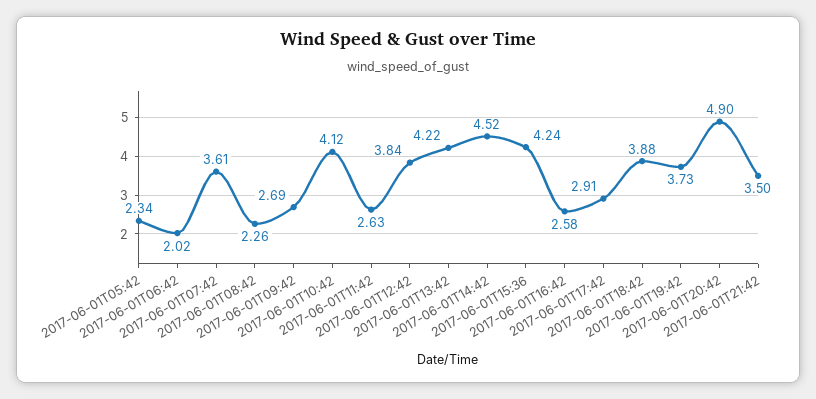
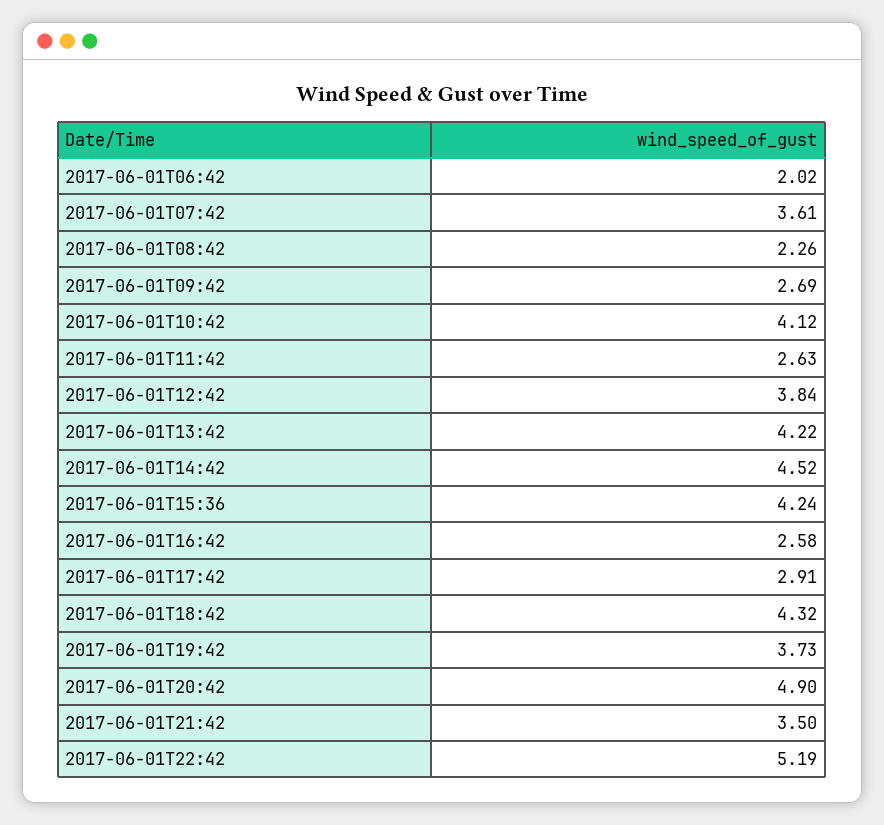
2017-06-01T05:42: 2.34 -> none
2017-06-01T18:42: 3.88 -> 4.32
2017-06-01T22:42: none -> 5.19

